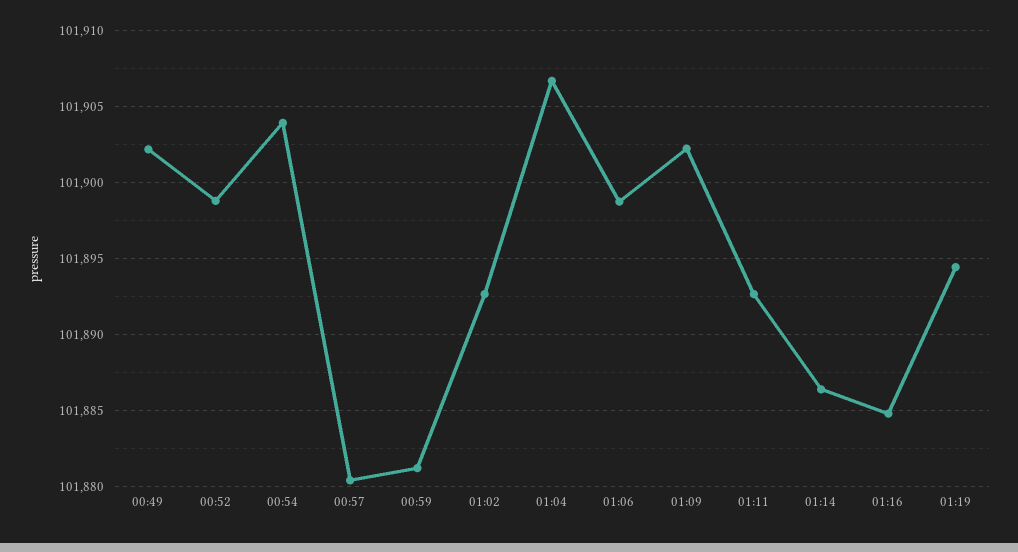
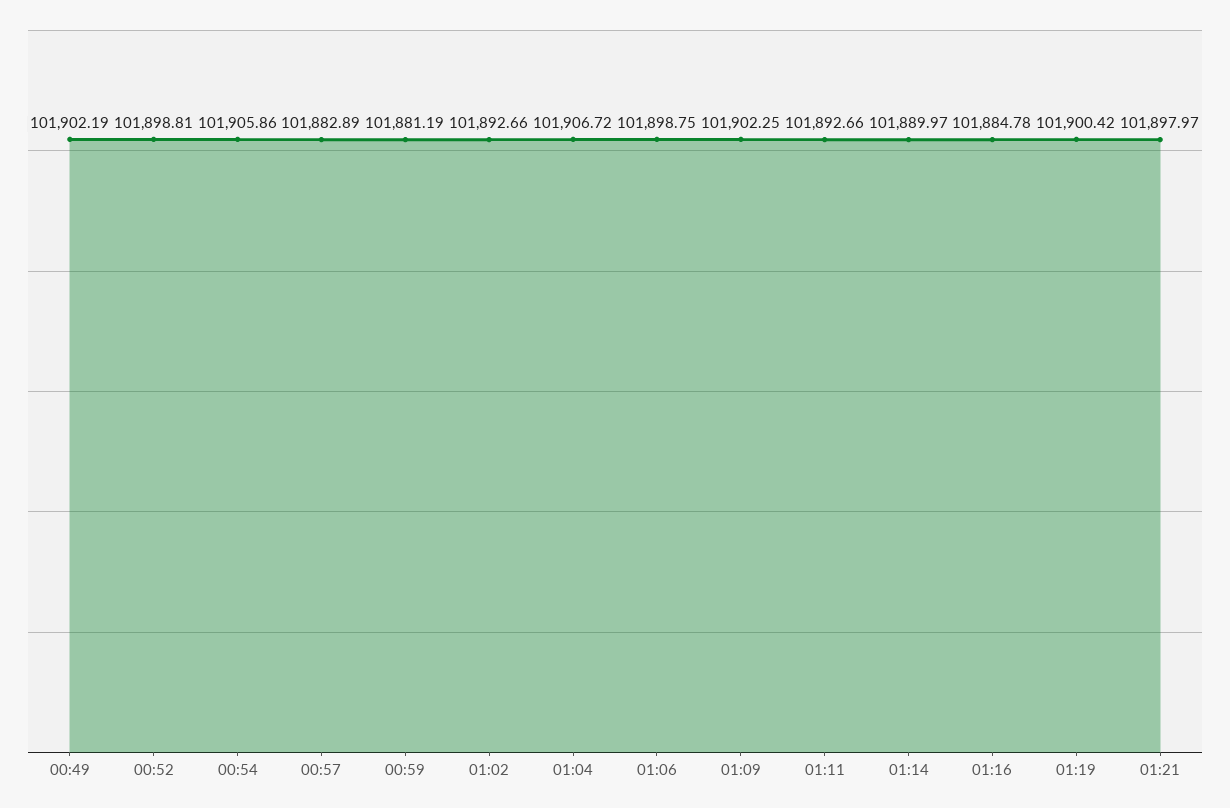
00:54: 101904 -> 101905.86
00:57: 101880.5 -> 101882.89
01:14: 101886.5 -> 101889.97
01:19: 101894.5 -> 101900.42
01:21: none -> 101897.97

